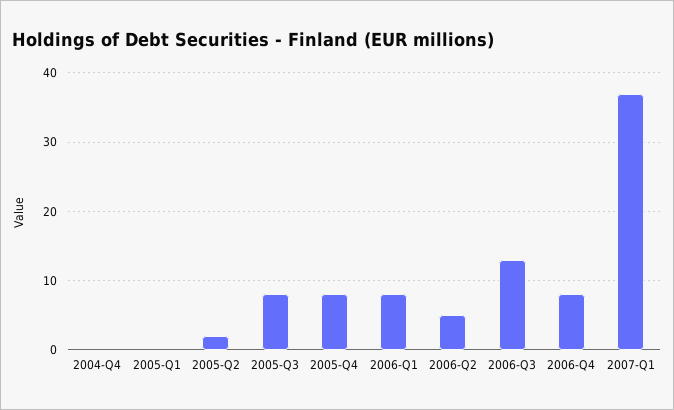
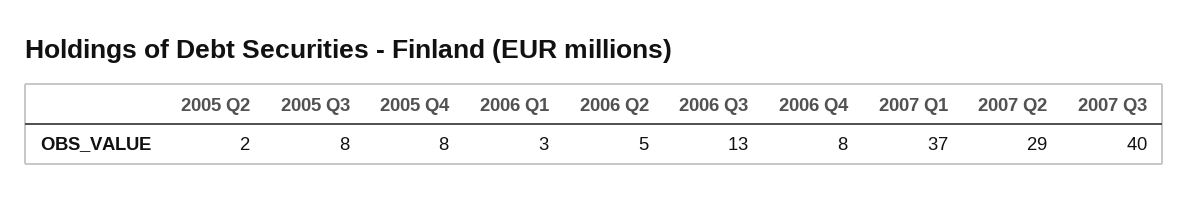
2004-Q4: 0 -> none
2005-Q1: 0 -> none
2006-Q1: 8 -> 3
2007 Q2: none -> 29
2007 Q3: none -> 40

